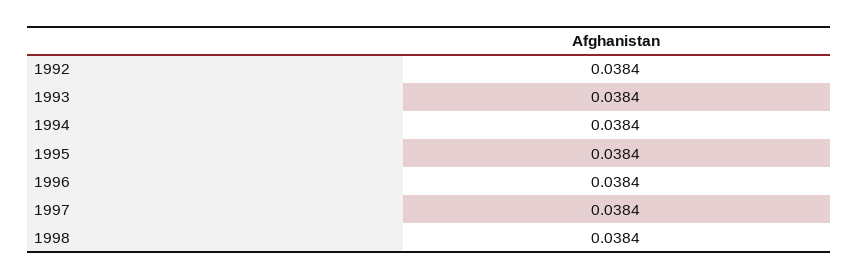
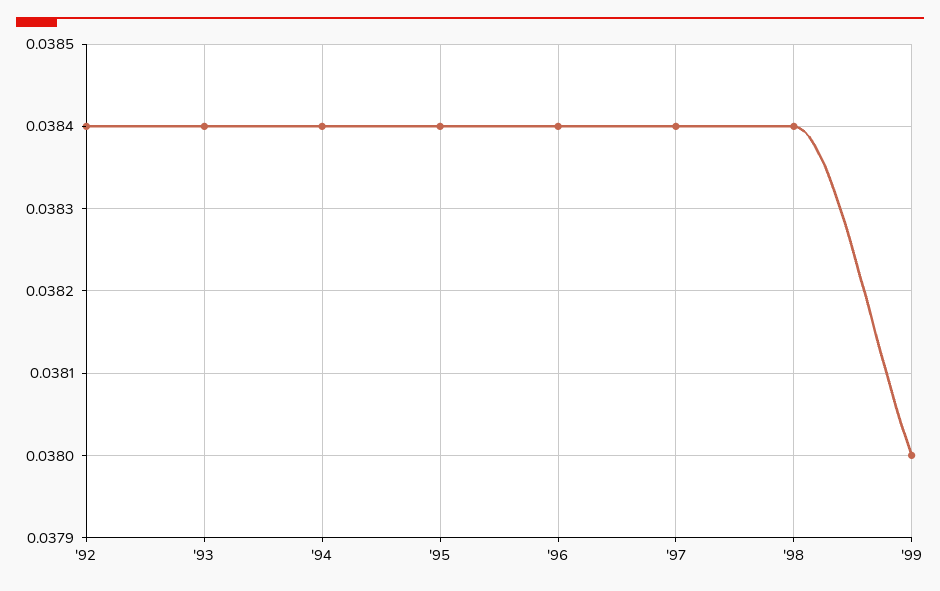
'99: none -> 0.038

